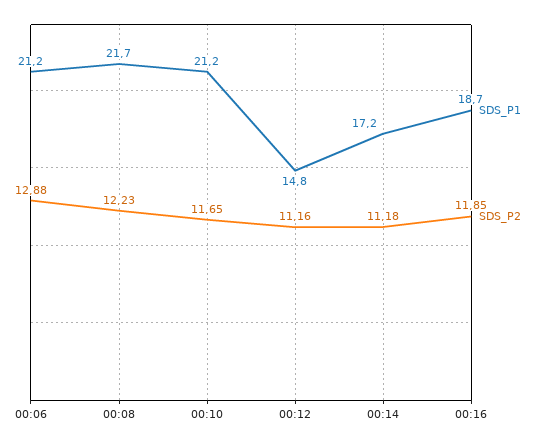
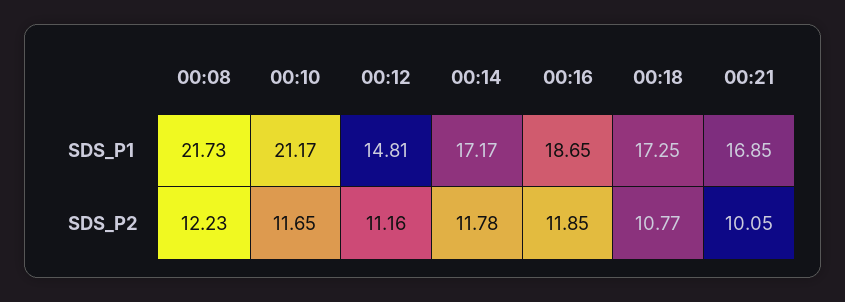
SDS_P1, 00:06: 21.2 -> none
SDS_P2, 00:06: 12.88 -> none
SDS_P2, 00:14: 11.18 -> 11.78
SDS_P1, 00:18: none -> 17.25
SDS_P1, 00:21: none -> 16.85
SDS_P2, 00:18: none -> 10.77
SDS_P2, 00:21: none -> 10.05

